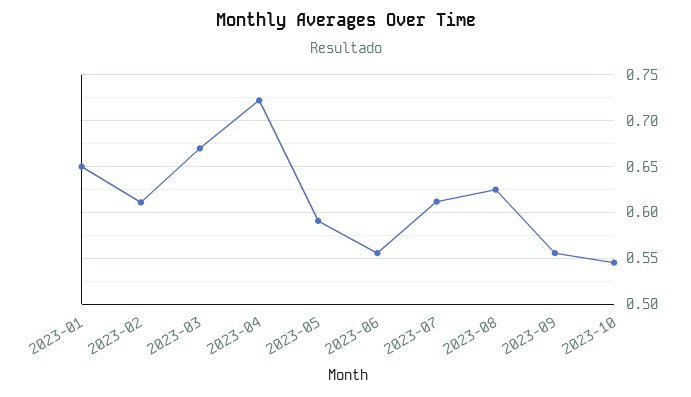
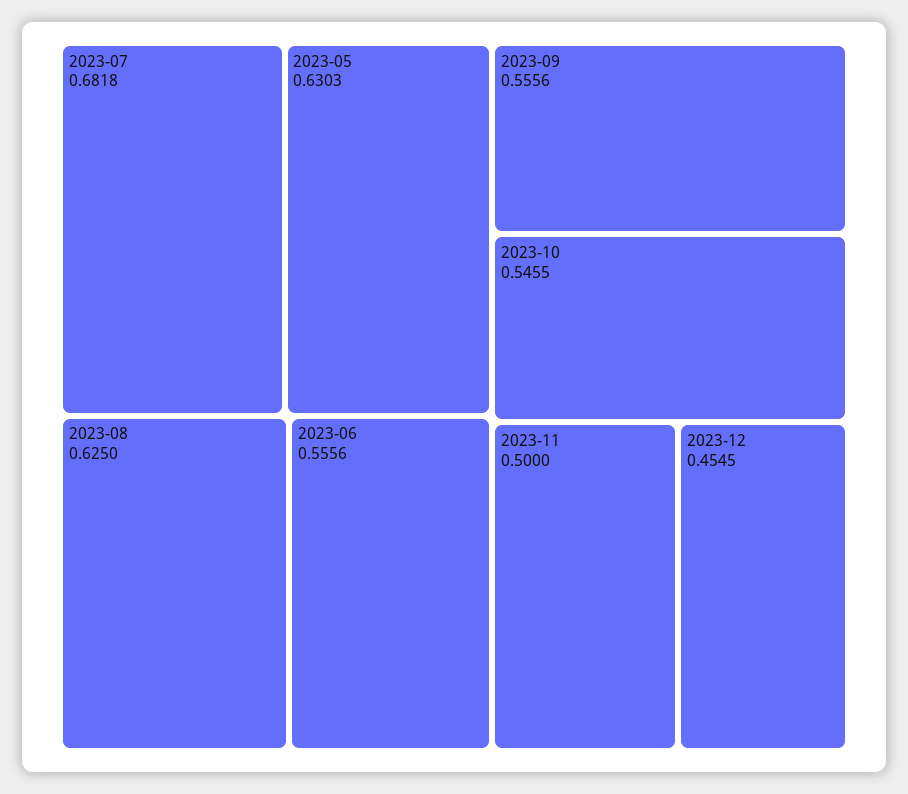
2023-01: 0.65 -> none
2023-02: 0.61 -> none
2023-03: 0.67 -> none
2023-04: 0.72 -> none
2023-05: 0.59 -> 0.6303
2023-07: 0.61 -> 0.6818
2023-11: none -> 0.5
2023-12: none -> 0.4545

